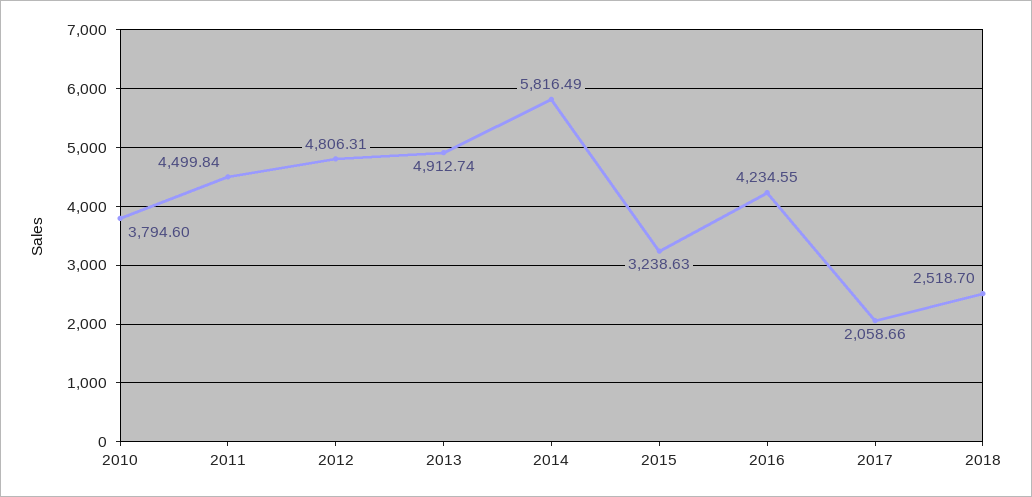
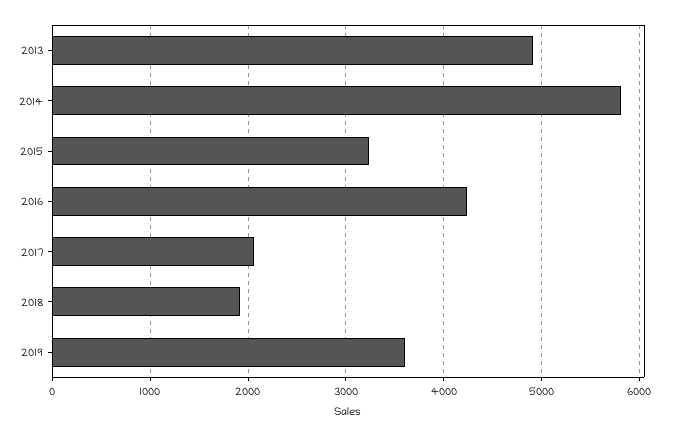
2010: 3794.6 -> none
2011: 4499.84 -> none
2012: 4806.31 -> none
2018: 2518.7 -> 1900
2019: none -> 3600

